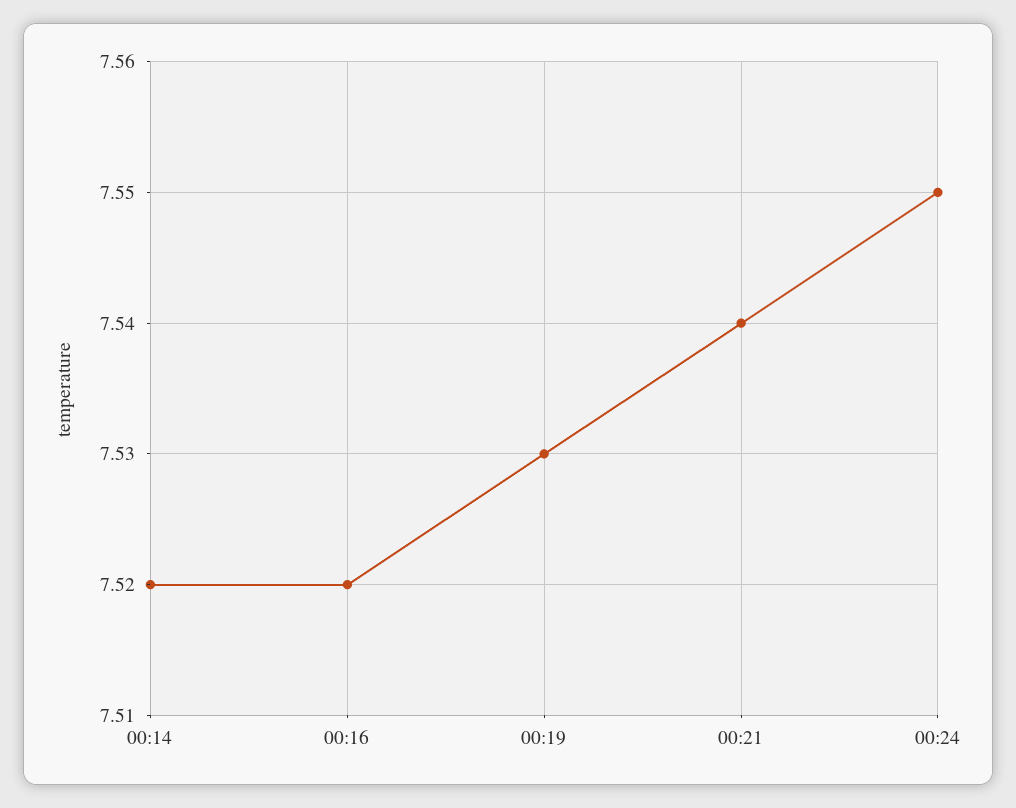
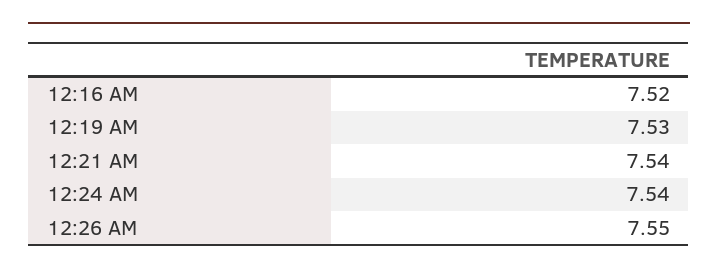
00:14: 7.52 -> none
00:24: 7.55 -> 7.54
12:26 AM: none -> 7.55

